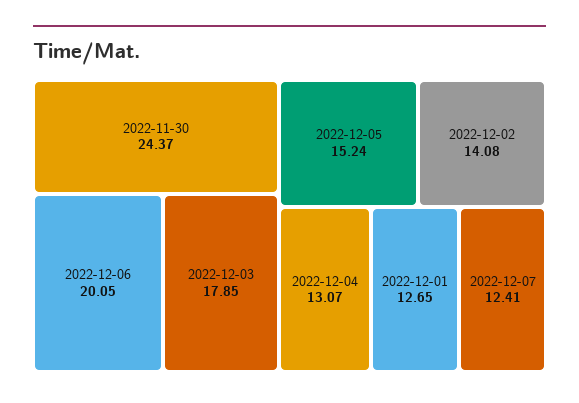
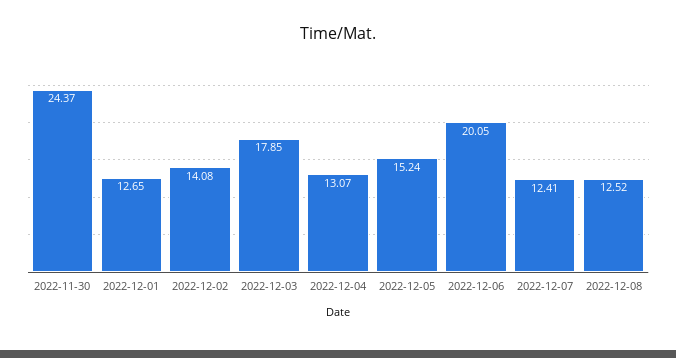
2022-12-08: none -> 12.52

